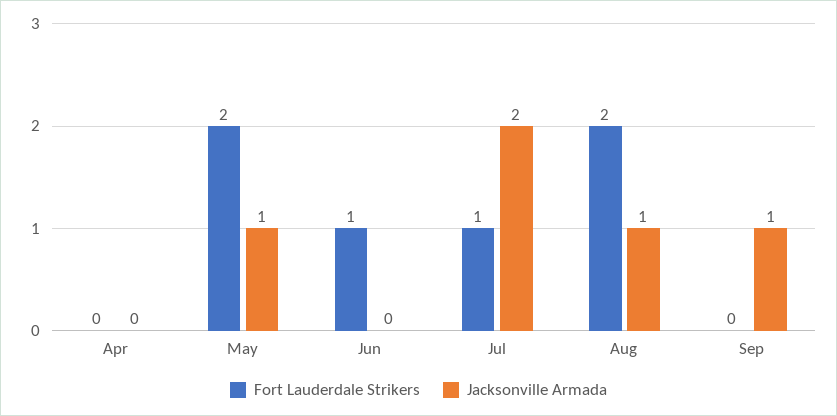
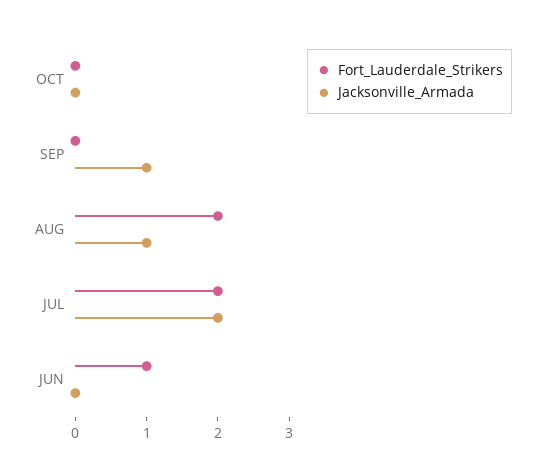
Fort Lauderdale Strikers, Apr: 0 -> none
Jacksonville Armada, Apr: 0 -> none
Fort Lauderdale Strikers, May: 2 -> none
Jacksonville Armada, May: 1 -> none
Fort Lauderdale Strikers, Jul: 1 -> 2
Fort Lauderdale Strikers, OCT: none -> 0
Jacksonville Armada, OCT: none -> 0

